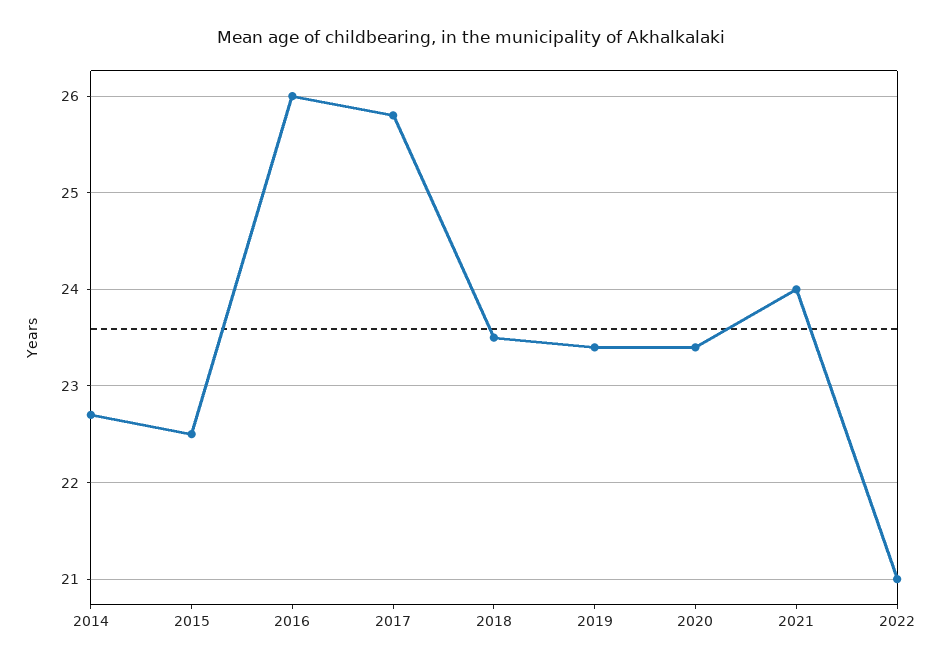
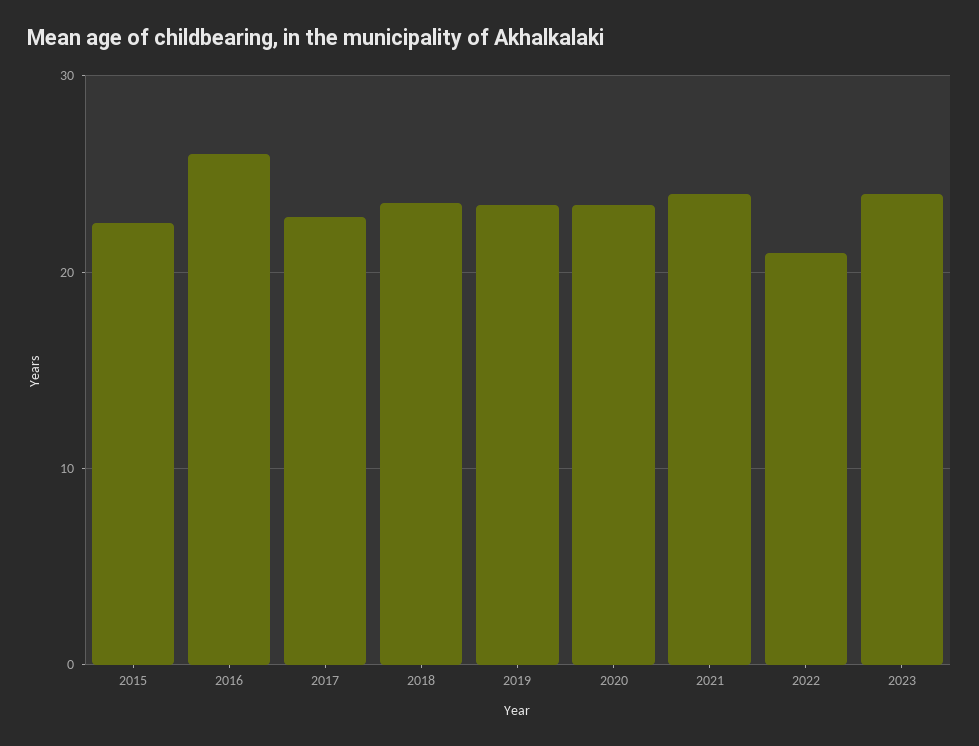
2014: 22.7 -> none
2017: 25.8 -> 23
2023: none -> 24

